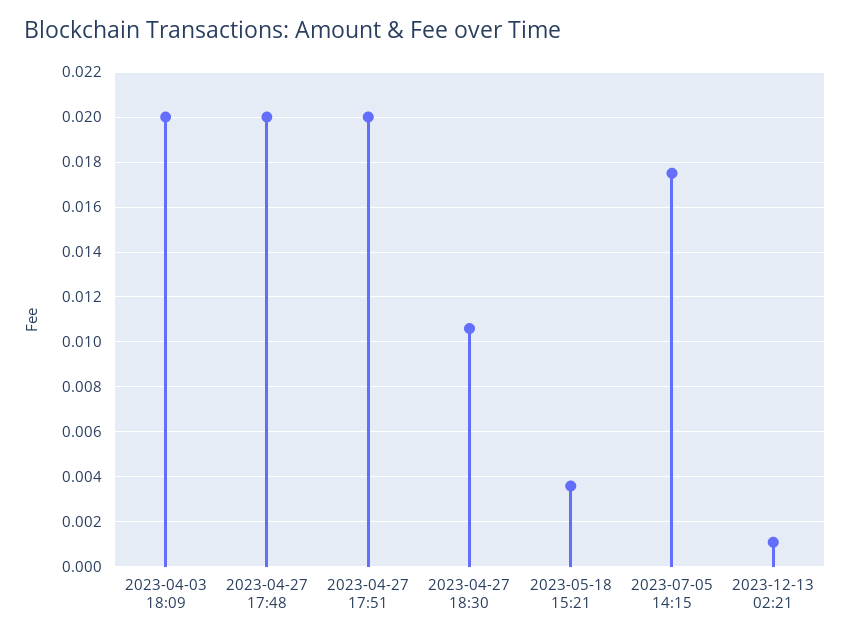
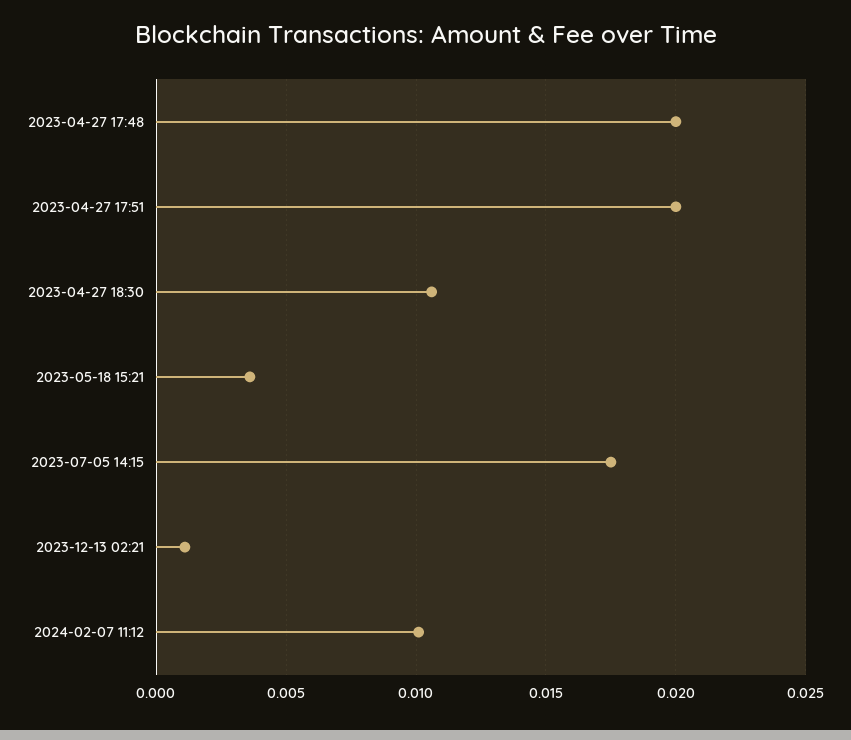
2023-04-03 18:09: 0.02 -> none
2024-02-07 11:12: none -> 0.01

